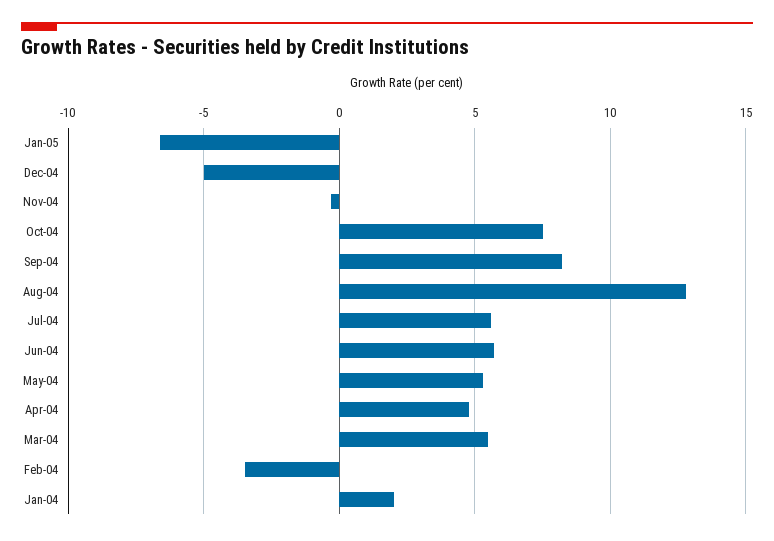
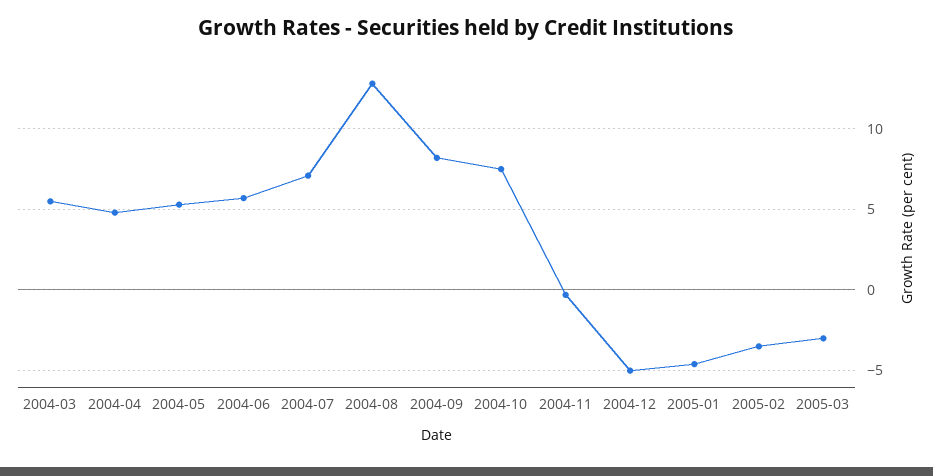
Jan-05: -6.5 -> -4.5
Jul-04: 5.5 -> 7
Feb-04: -3.5 -> none
Jan-04: 2 -> none
2005-02: none -> -3.5
2005-03: none -> -3

